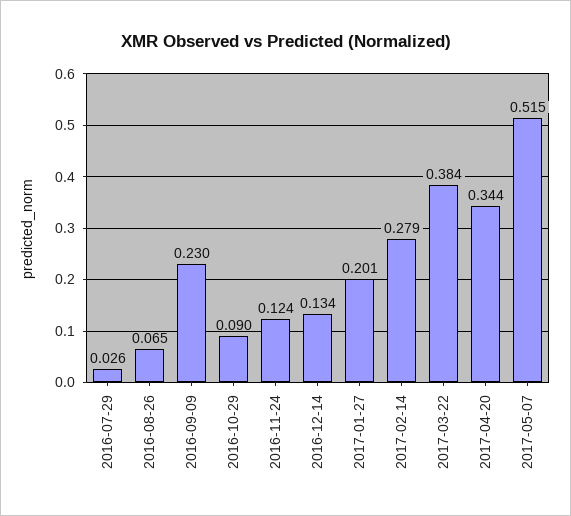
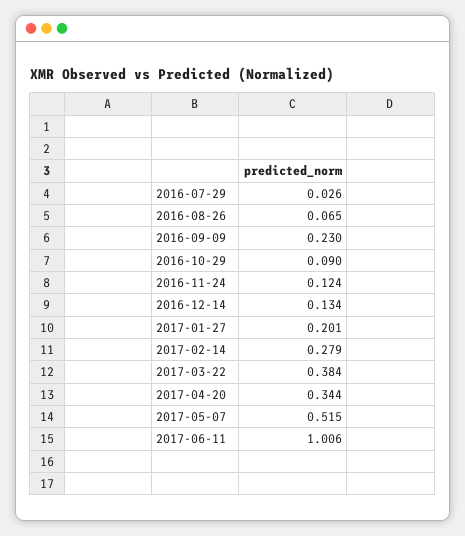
2017-06-11: none -> 1.006

